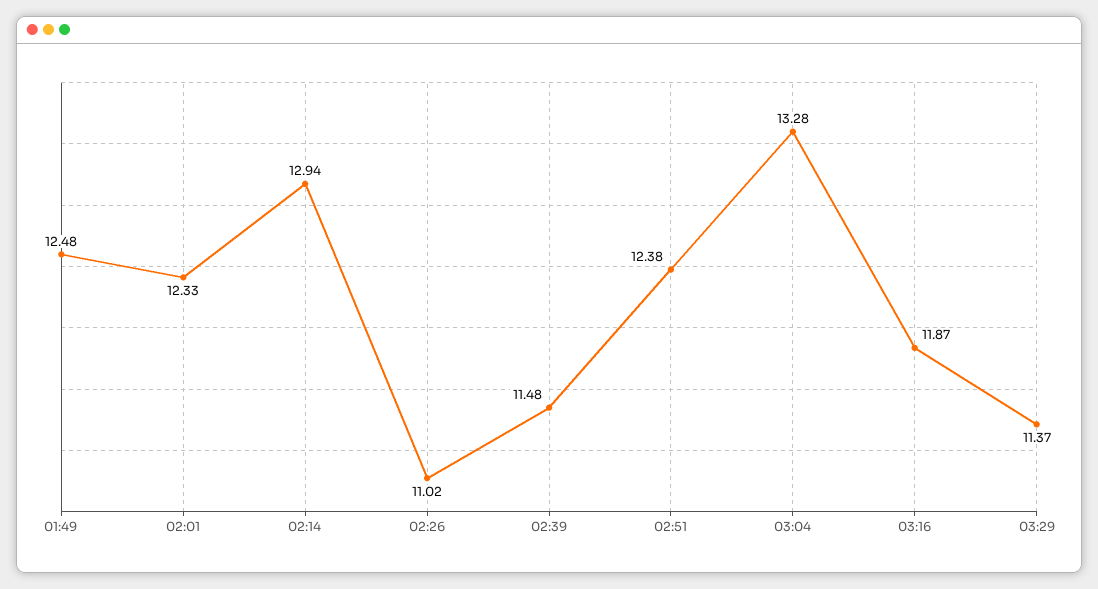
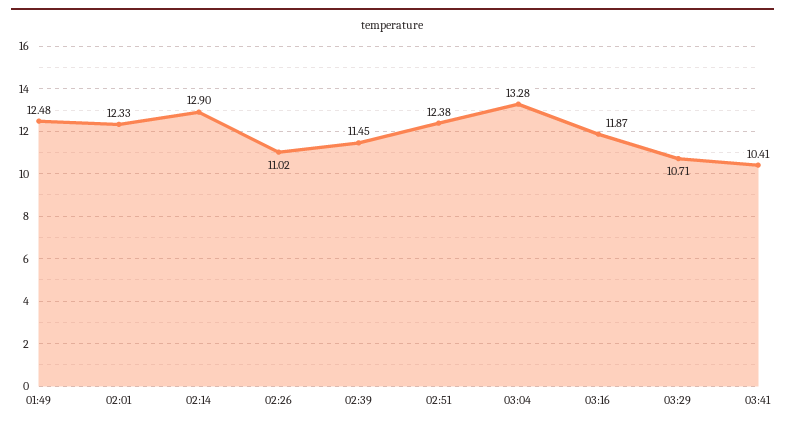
02:14: 12.94 -> 12.9
02:39: 11.48 -> 11.45
03:29: 11.37 -> 10.71
03:41: none -> 10.41

